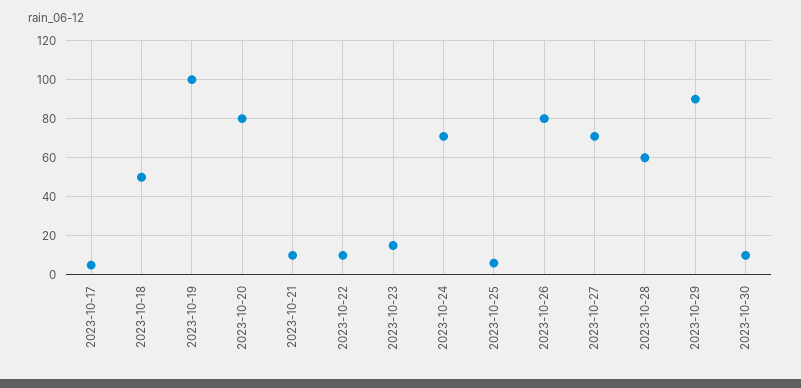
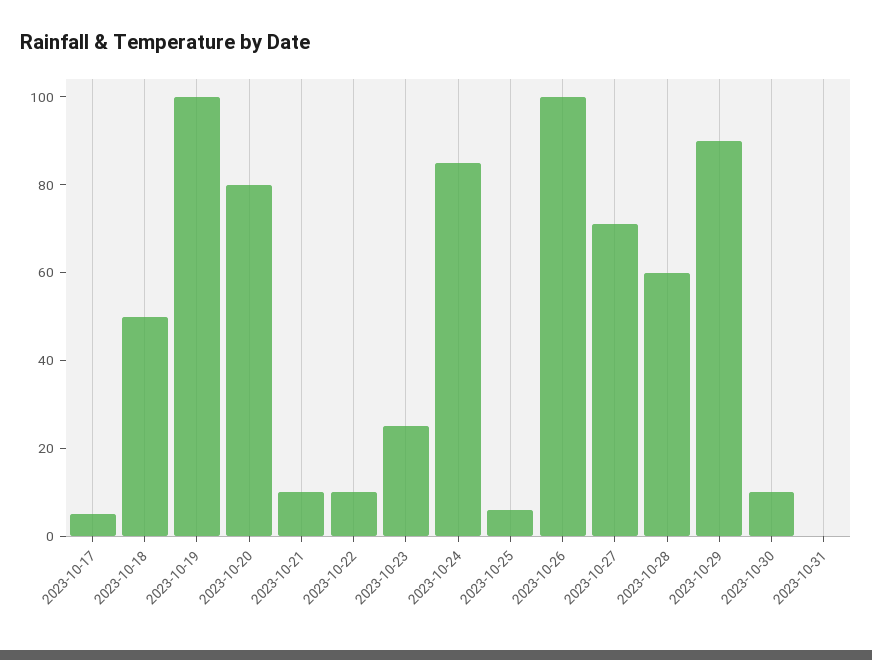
2023-10-23: 15 -> 25
2023-10-24: 70 -> 85
2023-10-26: 80 -> 100
2023-10-31: none -> 0

